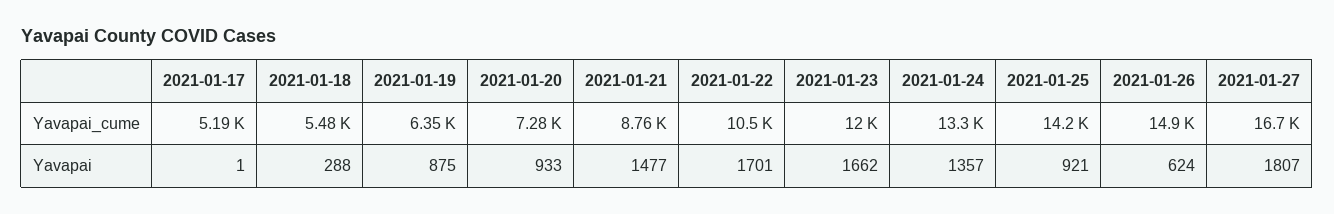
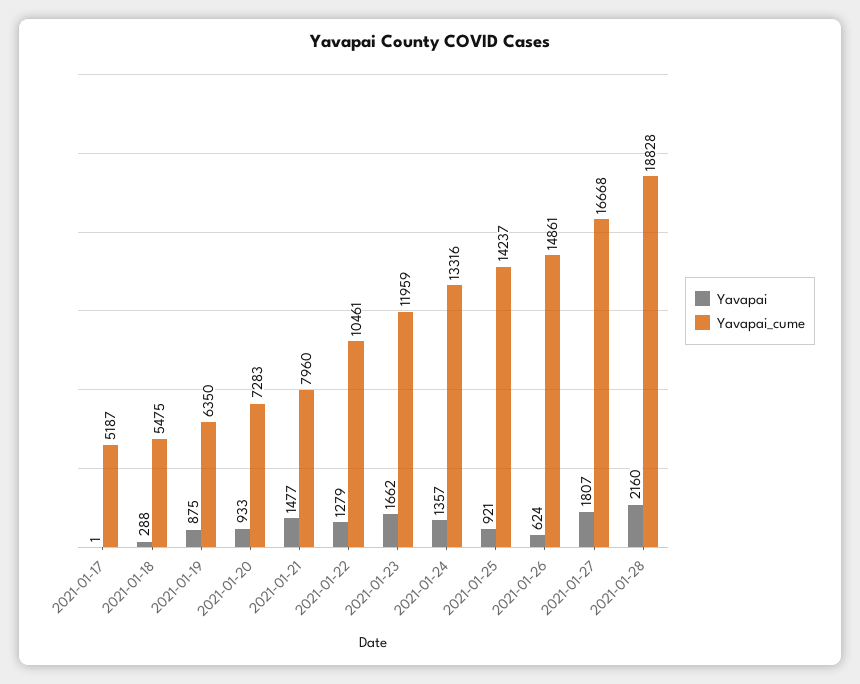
Yavapai_cume, 2021-01-21: 8760 -> 7960
Yavapai, 2021-01-22: 1701 -> 1279
Yavapai, 2021-01-28: none -> 2160
Yavapai_cume, 2021-01-28: none -> 18828

